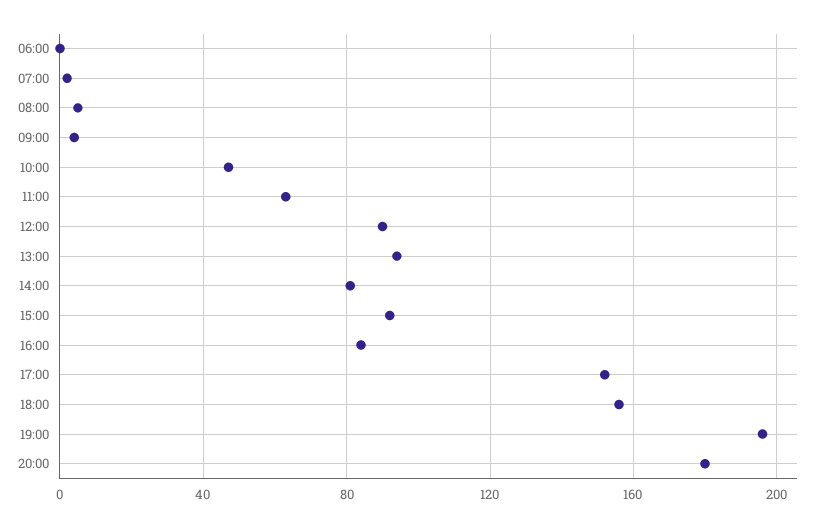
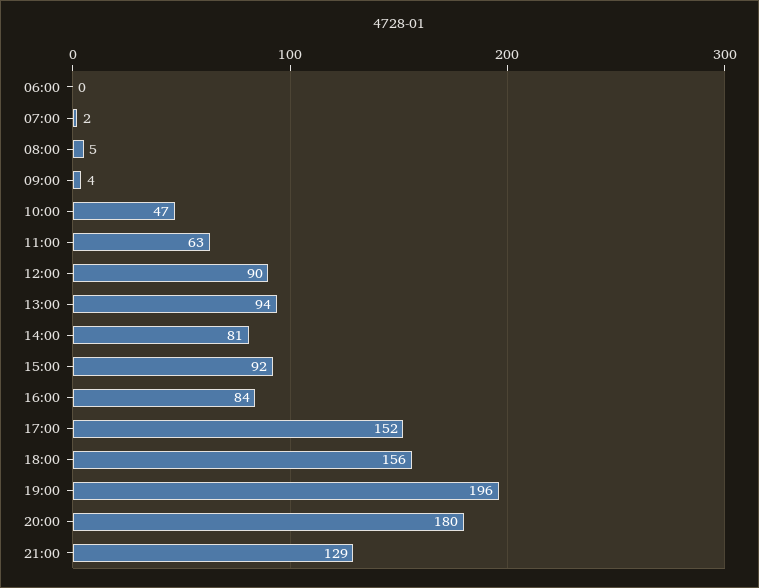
21:00: none -> 129

